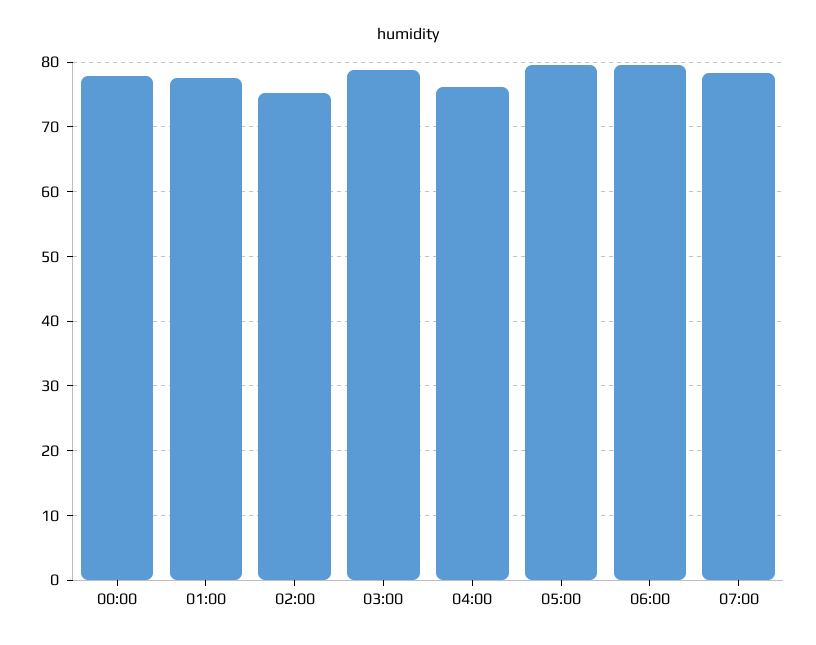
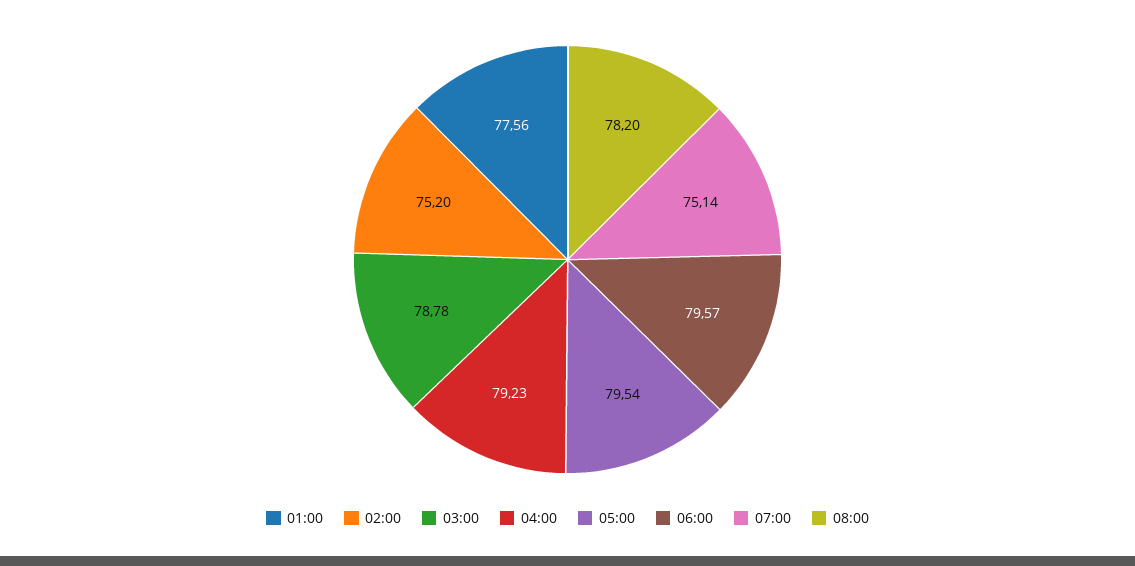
00:00: 78 -> none
04:00: 76 -> 79.23
07:00: 78 -> 75.14
08:00: none -> 78.2

